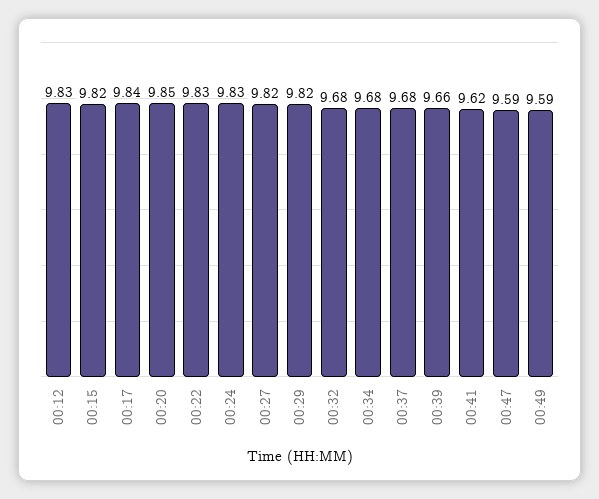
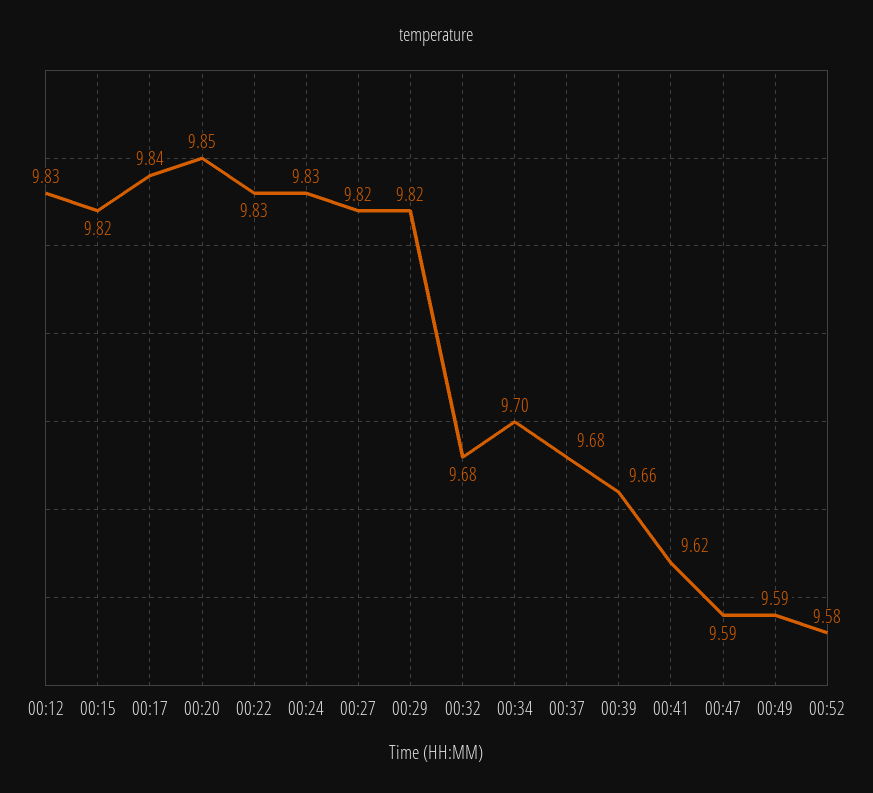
00:34: 9.68 -> 9.7
00:52: none -> 9.58

